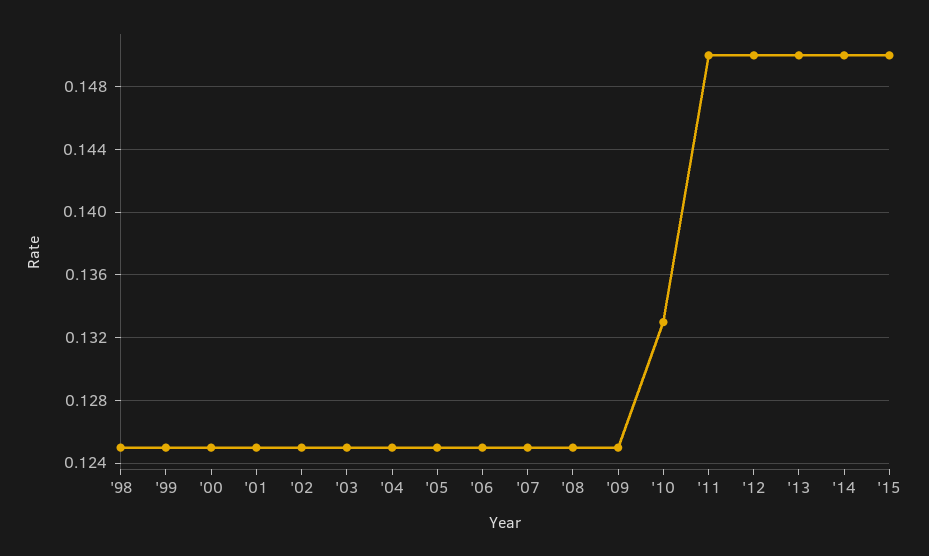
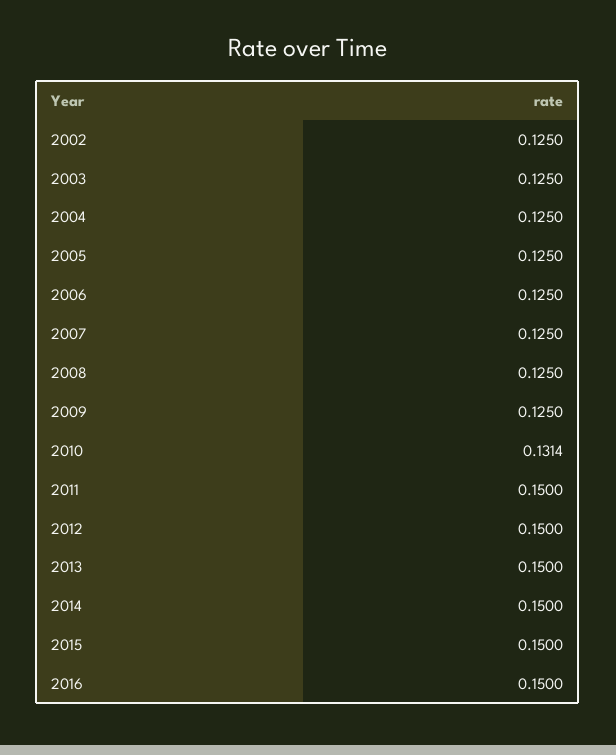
'98: 0.125 -> none
'99: 0.125 -> none
'00: 0.125 -> none
'01: 0.125 -> none
'10: 0.133 -> 0.1314
2016: none -> 0.15

